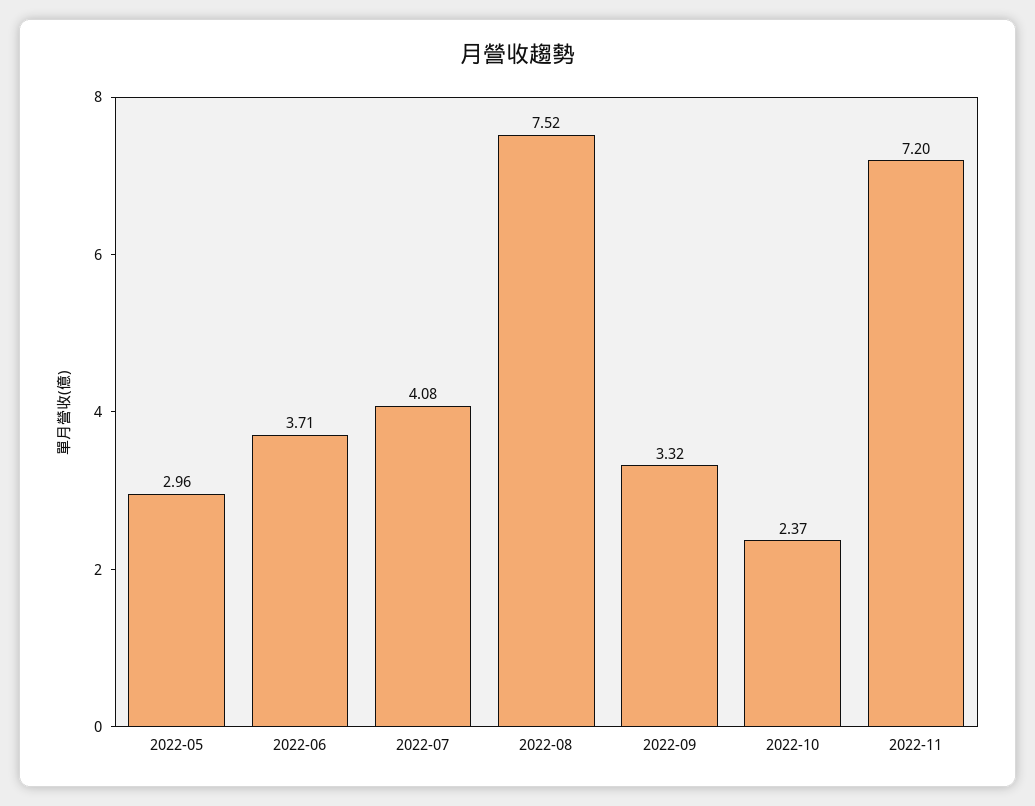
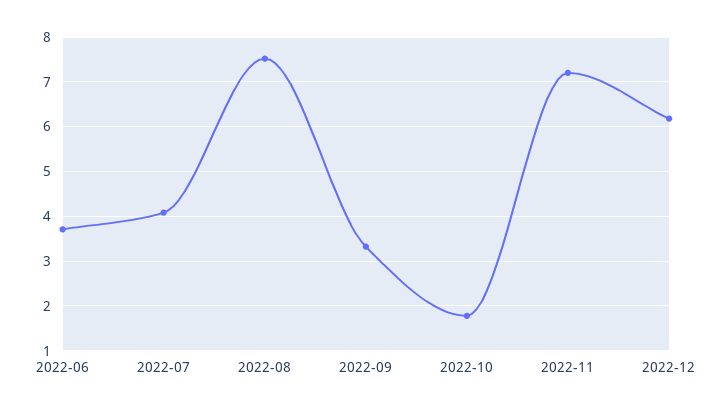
2022-05: 2.96 -> none
2022-10: 2.37 -> 1.8
2022-12: none -> 6.2

